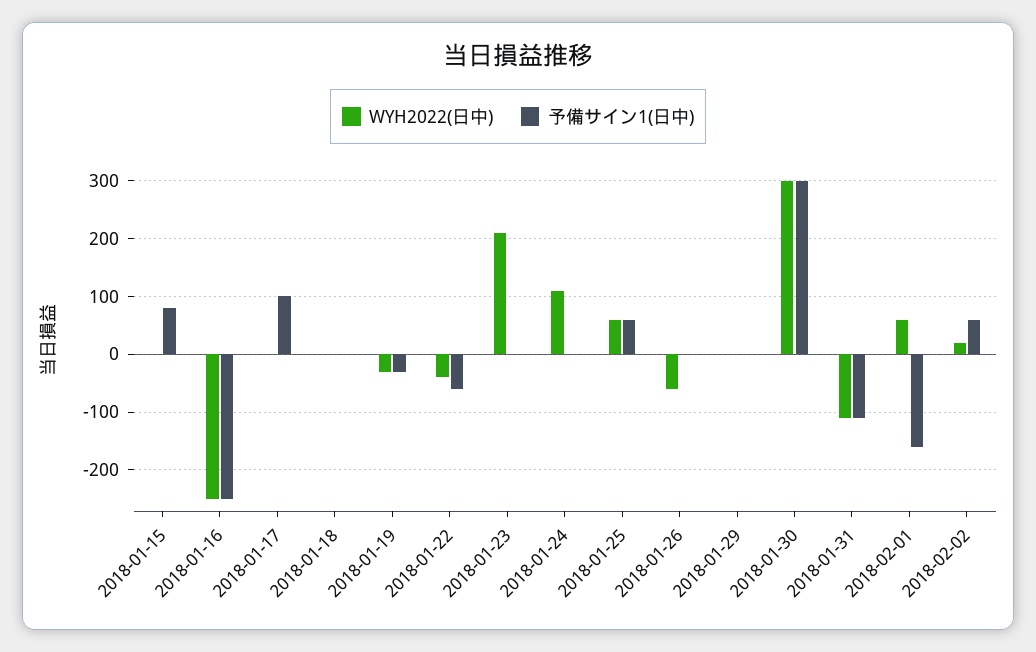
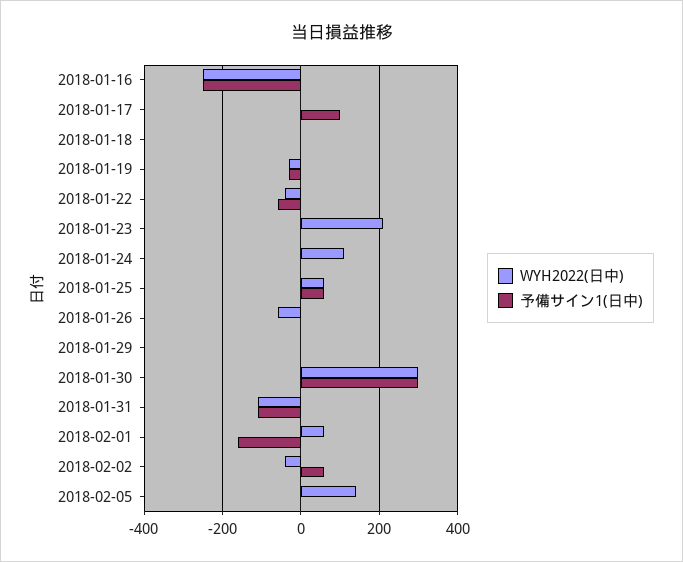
WYH2022(日中), 2018-01-15: 0 -> none
予備サイン1(日中), 2018-01-15: 80 -> none
WYH2022(日中), 2018-02-02: 20 -> -40
WYH2022(日中), 2018-02-05: none -> 140
予備サイン1(日中), 2018-02-05: none -> 0

